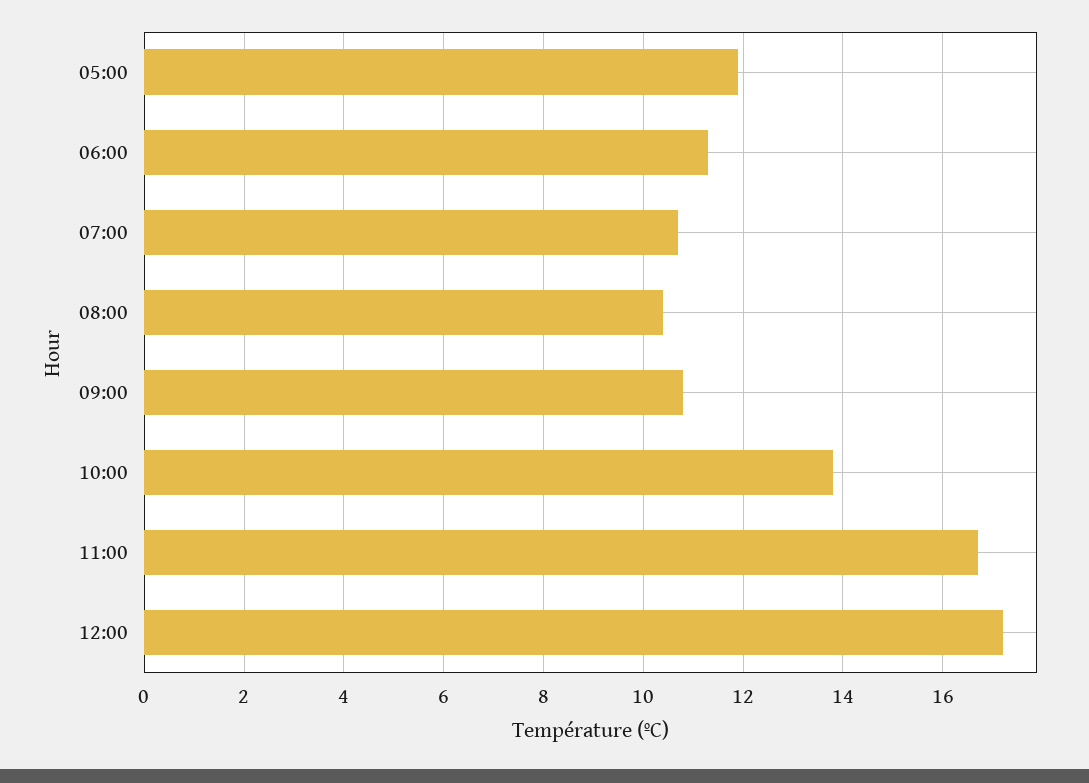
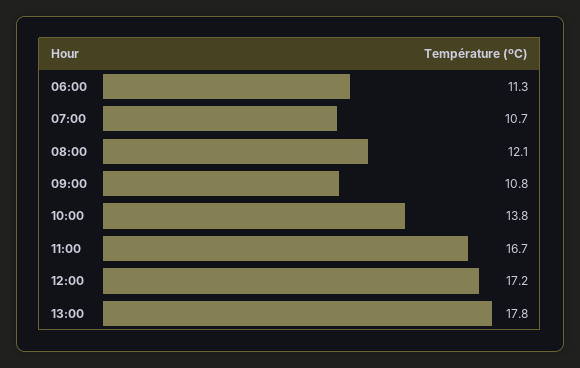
05:00: 12 -> none
08:00: 10.5 -> 12.1
13:00: none -> 17.8

